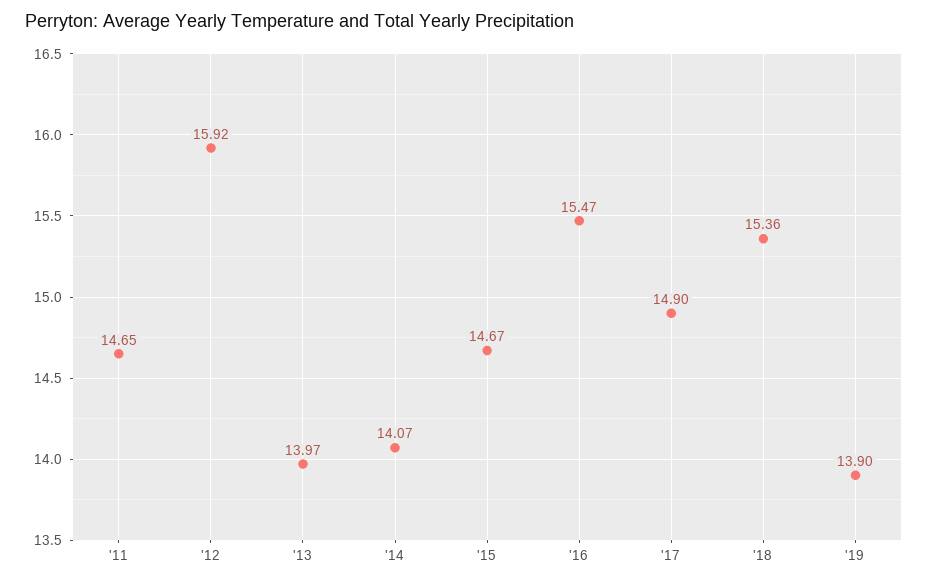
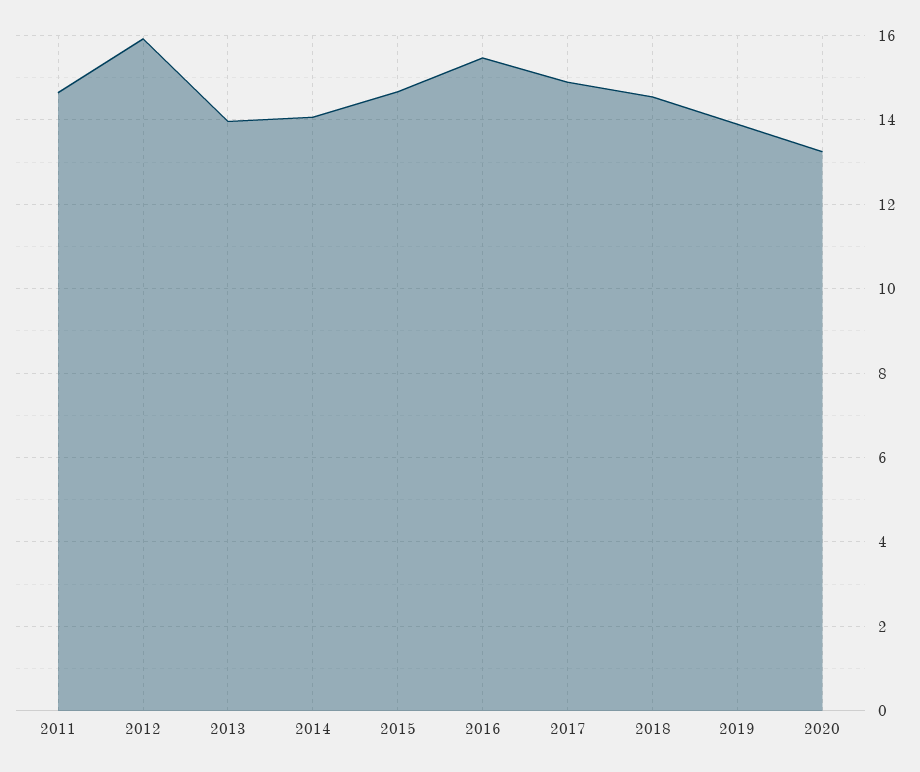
'18: 15.36 -> 14.6
2020: none -> 13.2

